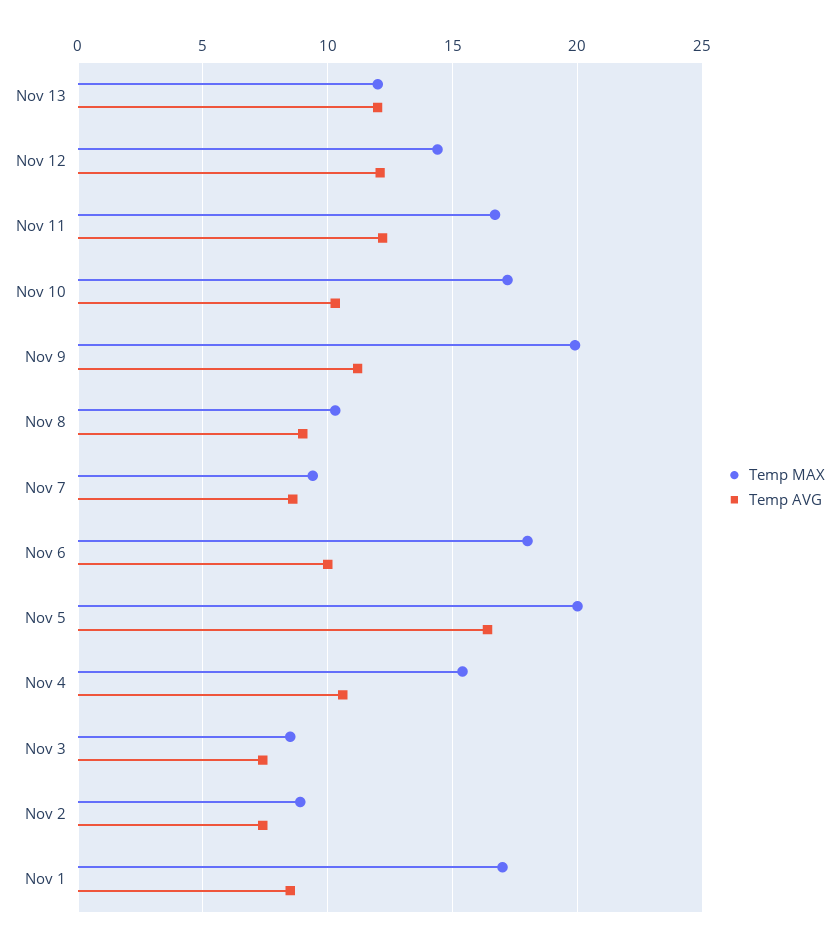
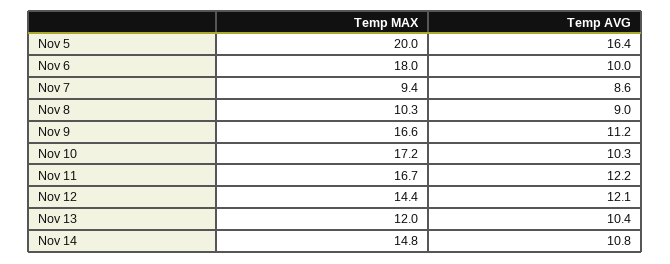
Temp AVG, Nov 13: 12 -> 10.4
Temp MAX, Nov 9: 20 -> 16.6
Temp MAX, Nov 4: 15.5 -> none
Temp AVG, Nov 4: 10.5 -> none
Temp MAX, Nov 3: 8.5 -> none
Temp AVG, Nov 3: 7.5 -> none
Temp MAX, Nov 2: 9 -> none
Temp AVG, Nov 2: 7.5 -> none
Temp MAX, Nov 1: 17 -> none
Temp AVG, Nov 1: 8.5 -> none
Temp MAX, Nov 14: none -> 14.8
Temp AVG, Nov 14: none -> 10.8

